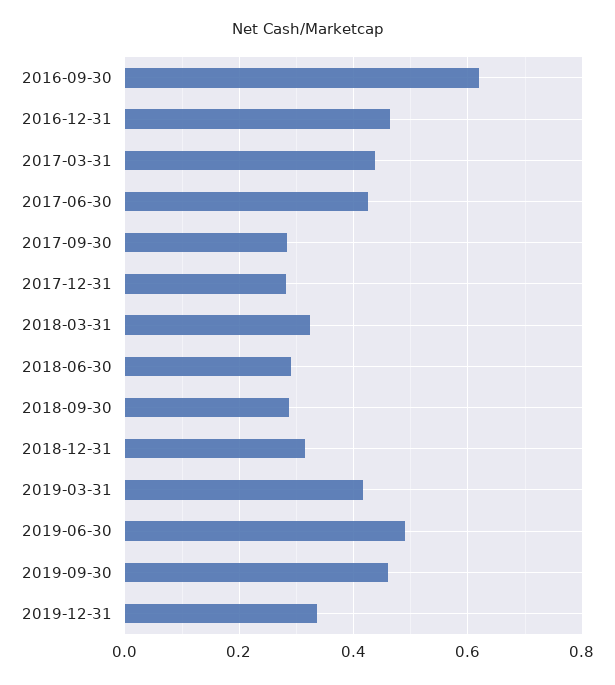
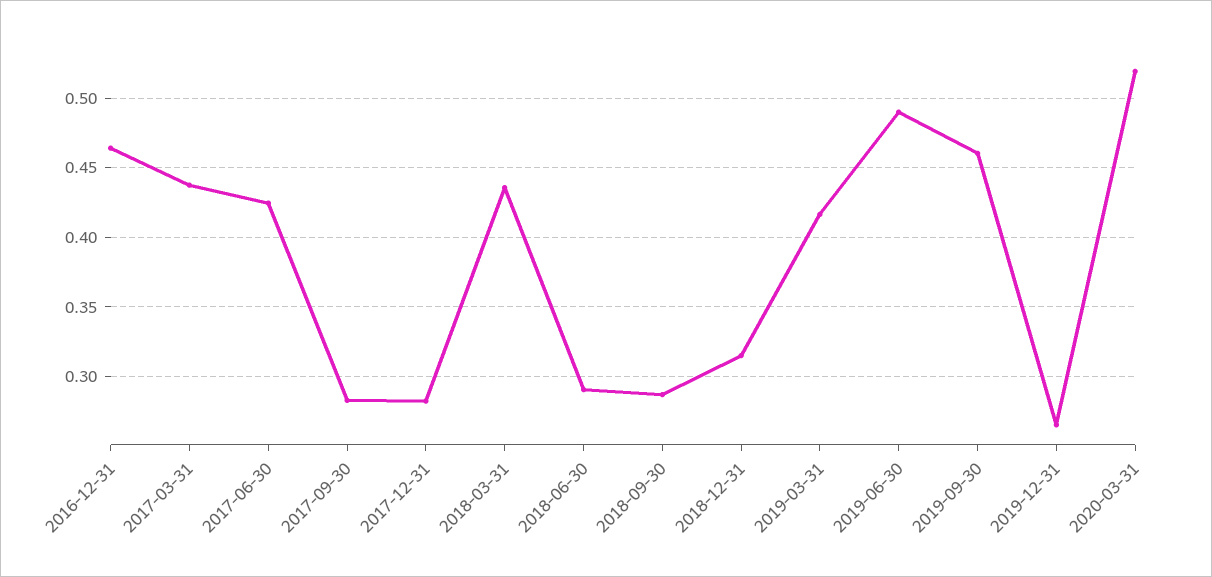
2016-09-30: 0.62 -> none
2018-03-31: 0.32 -> 0.435
2019-12-31: 0.34 -> 0.265
2020-03-31: none -> 0.52

